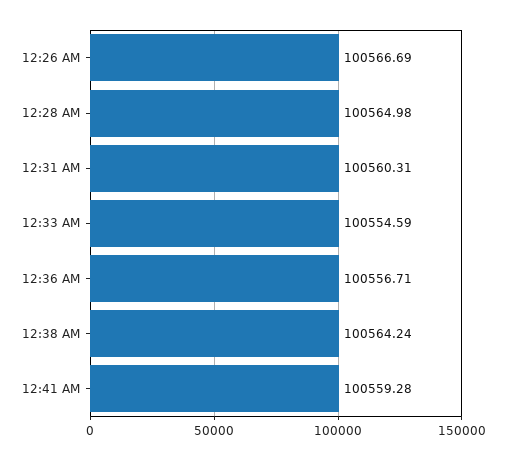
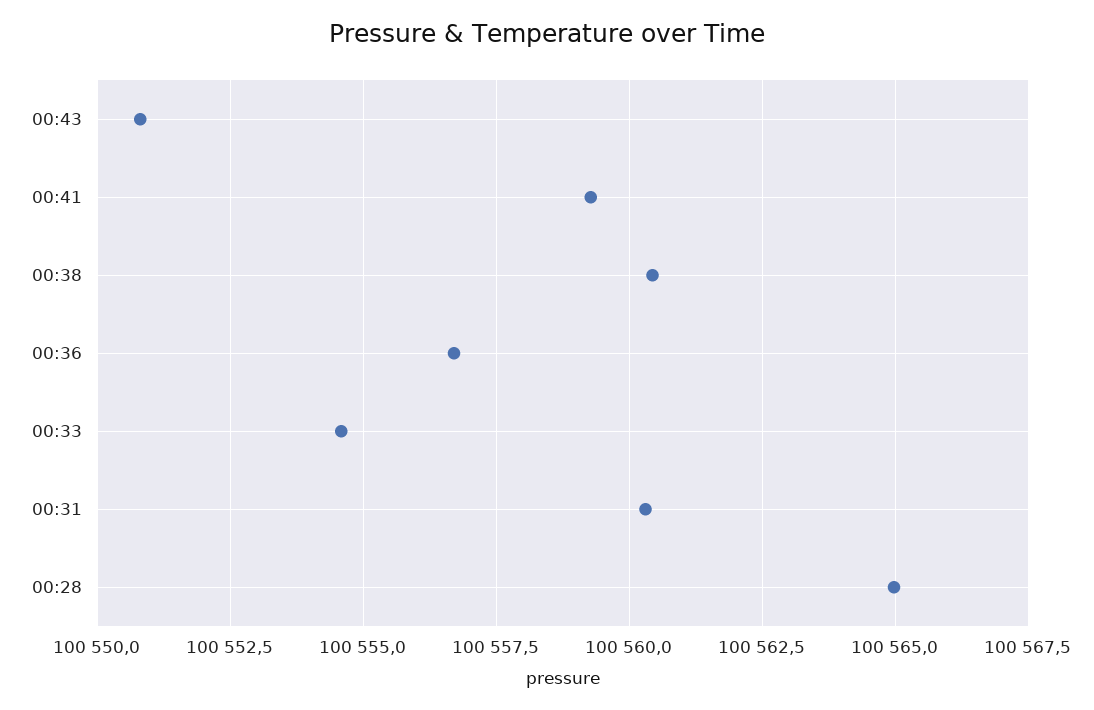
12:26 AM: 100566.69 -> none
12:38 AM: 100564.24 -> 100560.5
00:43: none -> 100550.75

